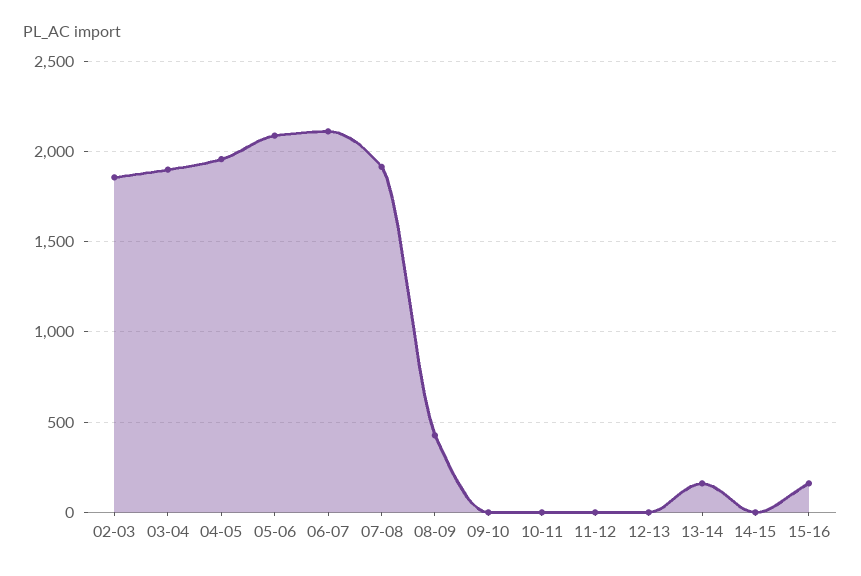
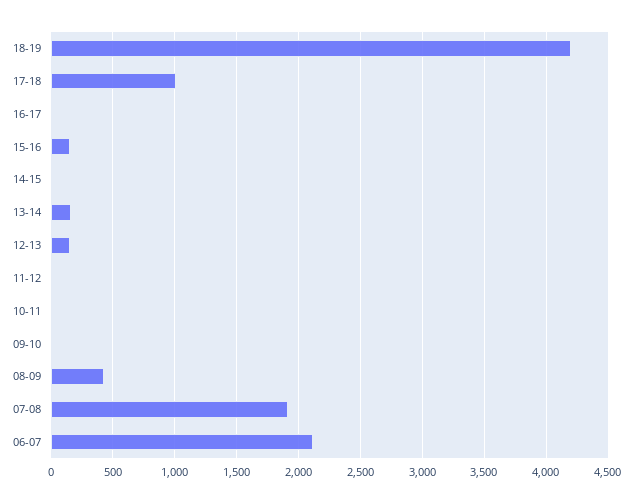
02-03: 1850 -> none
03-04: 1900 -> none
04-05: 1950 -> none
05-06: 2100 -> none
12-13: 0 -> 150
18-19: none -> 4200
17-18: none -> 1000
16-17: none -> 0

